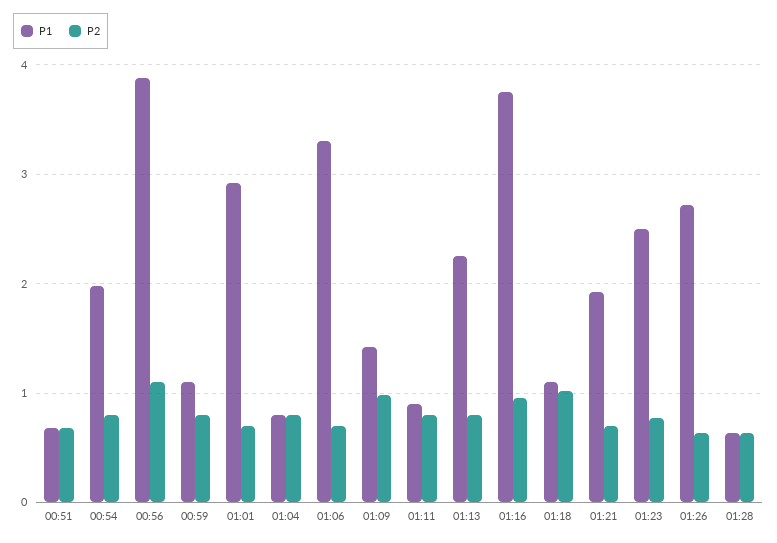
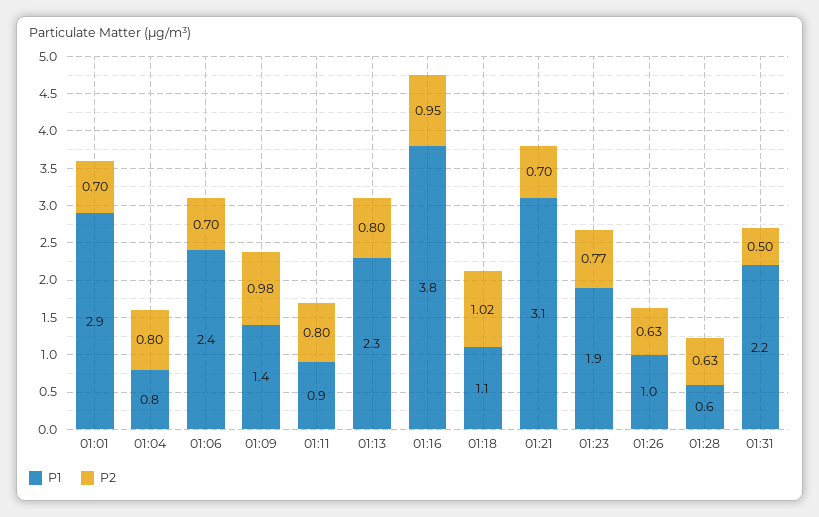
P1, 00:51: 0.7 -> none
P2, 00:51: 0.7 -> none
P1, 00:54: 2 -> none
P2, 00:54: 0.8 -> none
P1, 00:56: 3.9 -> none
P2, 00:56: 1.1 -> none
P1, 00:59: 1.1 -> none
P2, 00:59: 0.8 -> none
P1, 01:06: 3.3 -> 2.4
P1, 01:21: 1.9 -> 3.1
P1, 01:23: 2.5 -> 1.9
P1, 01:26: 2.7 -> 1
P1, 01:31: none -> 2.2
P2, 01:31: none -> 0.5

